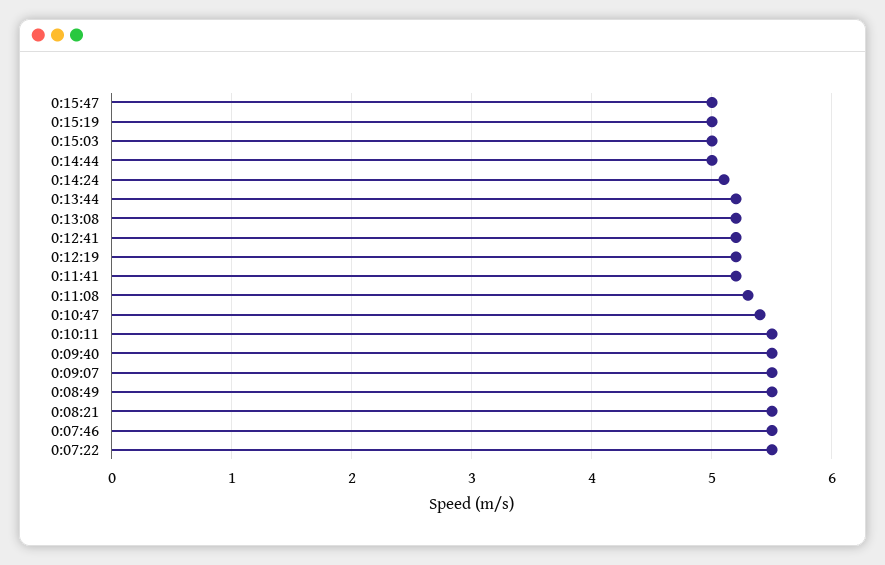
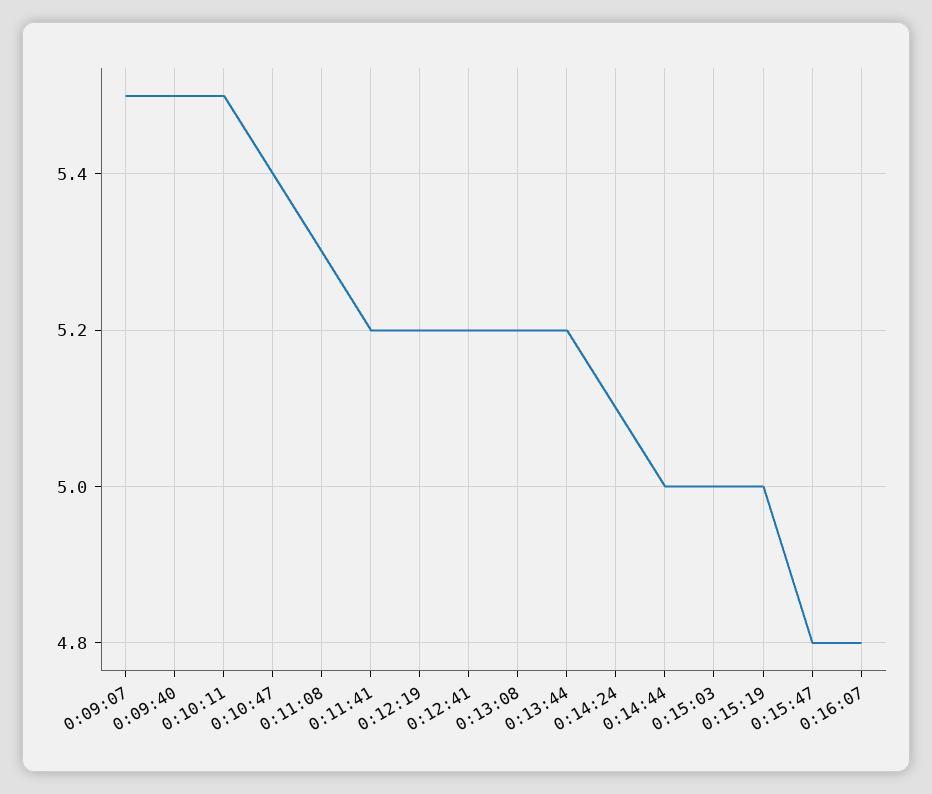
0:15:47: 5 -> 4.8
0:08:49: 5.5 -> none
0:08:21: 5.5 -> none
0:07:46: 5.5 -> none
0:07:22: 5.5 -> none
0:16:07: none -> 4.8

